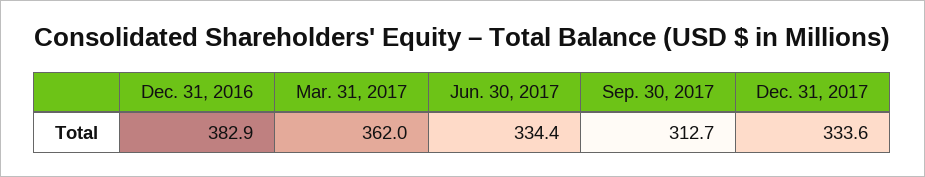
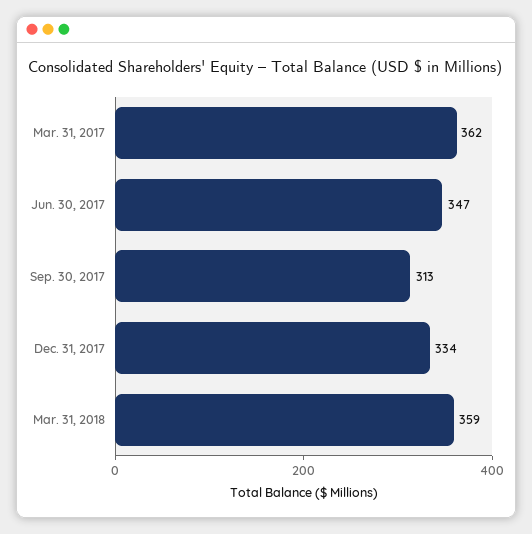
Dec. 31, 2016: 382.9 -> none
Jun. 30, 2017: 334.4 -> 347
Mar. 31, 2018: none -> 359

